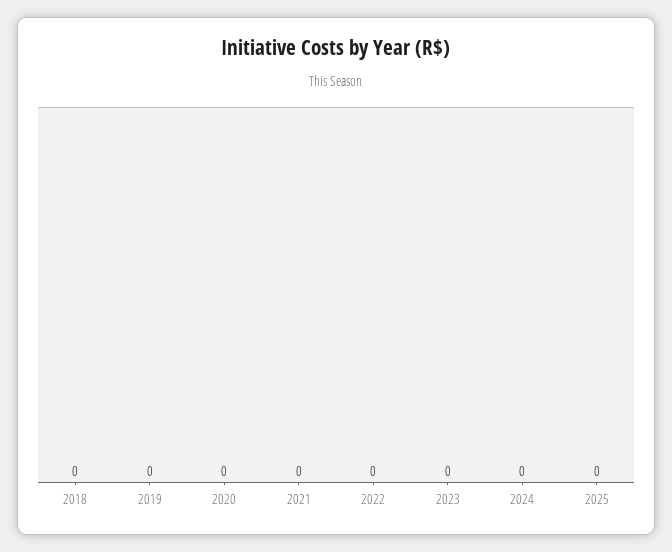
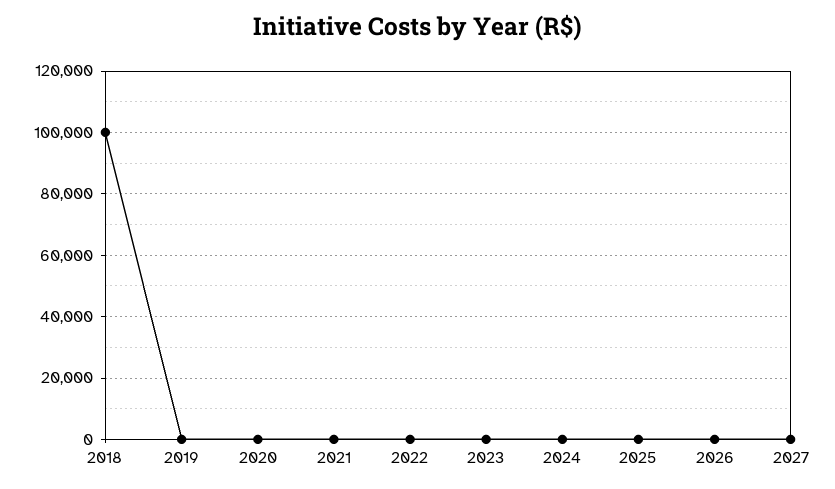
2018: 0 -> 100000
2026: none -> 0
2027: none -> 0

